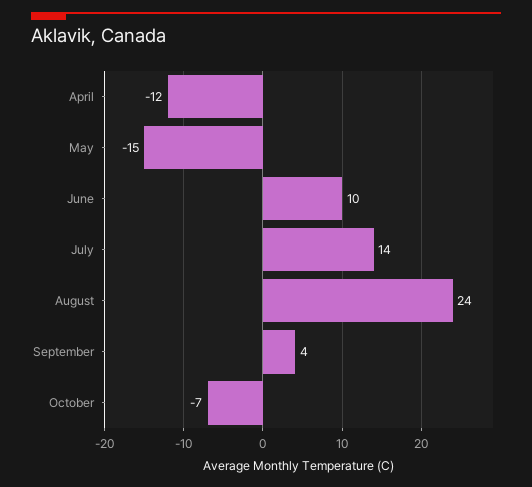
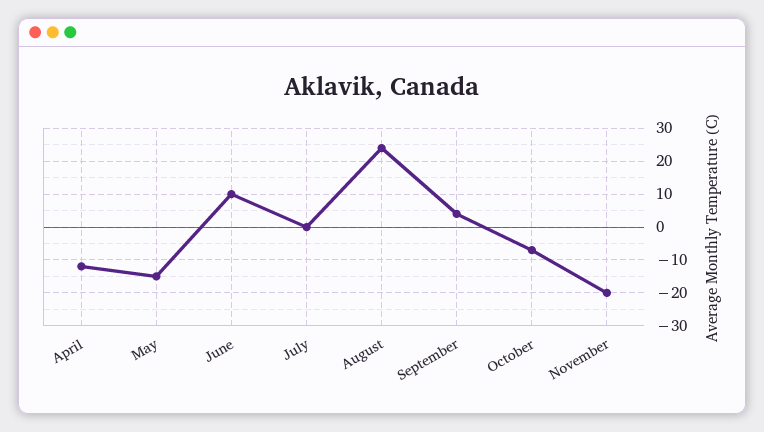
July: 14 -> 0
November: none -> -20

